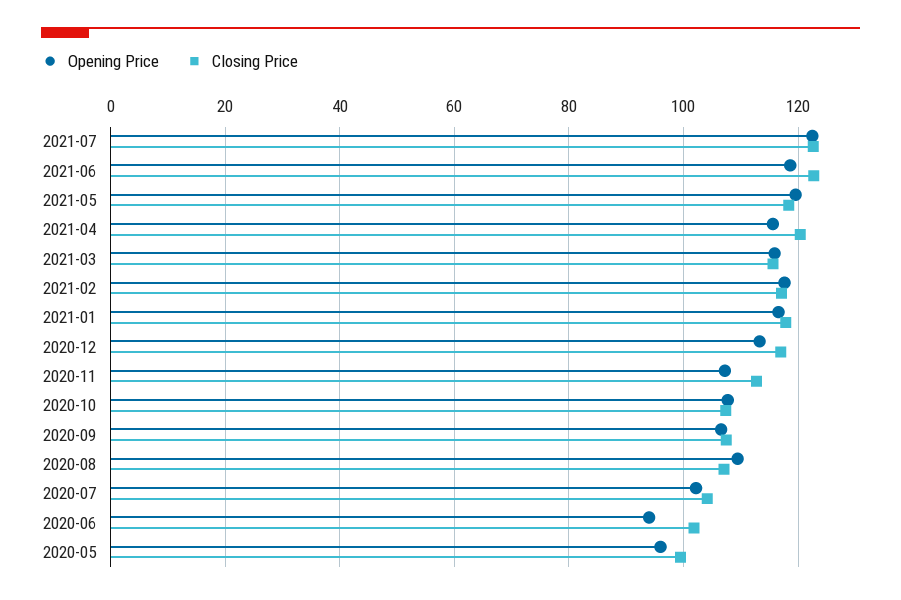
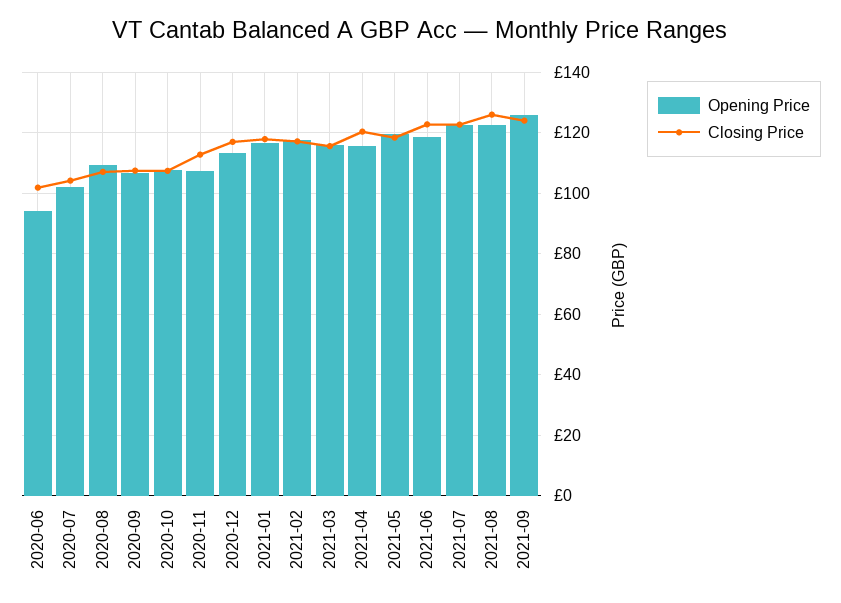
Opening Price, 2020-05: 96 -> none
Closing Price, 2020-05: 100 -> none
Opening Price, 2021-08: none -> 122
Closing Price, 2021-08: none -> 126
Opening Price, 2021-09: none -> 126
Closing Price, 2021-09: none -> 124

